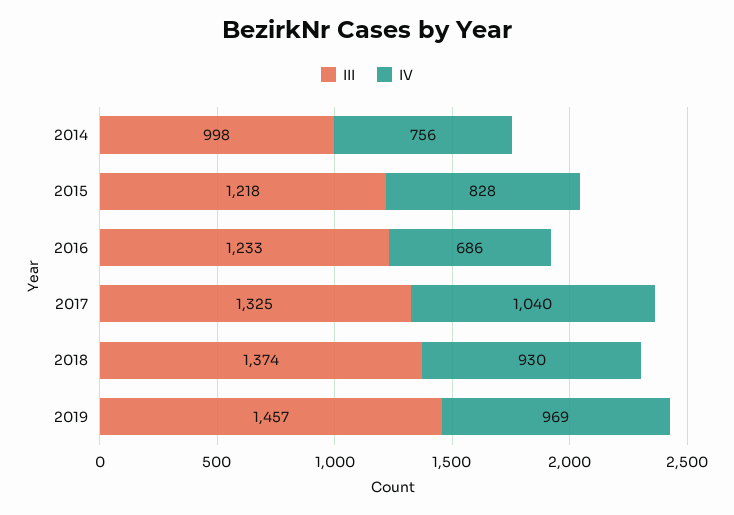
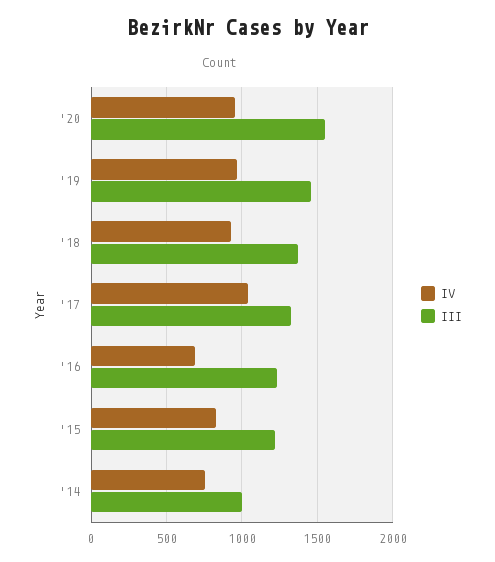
IV, '20: none -> 950
III, '20: none -> 1550

